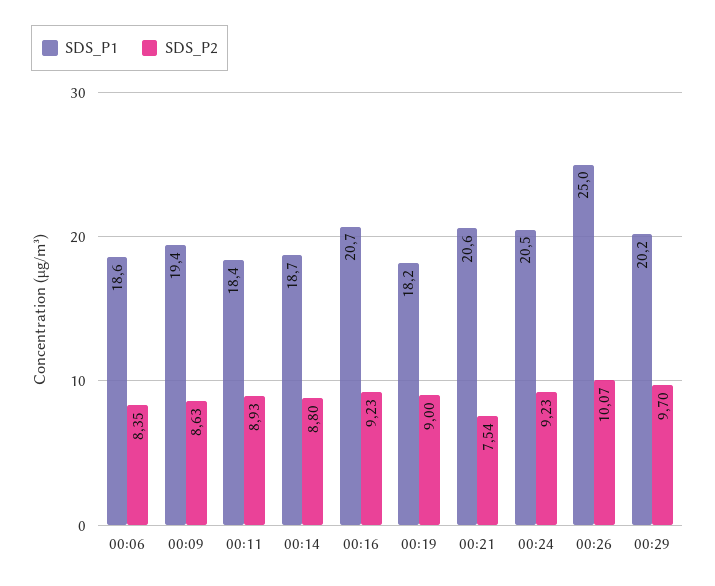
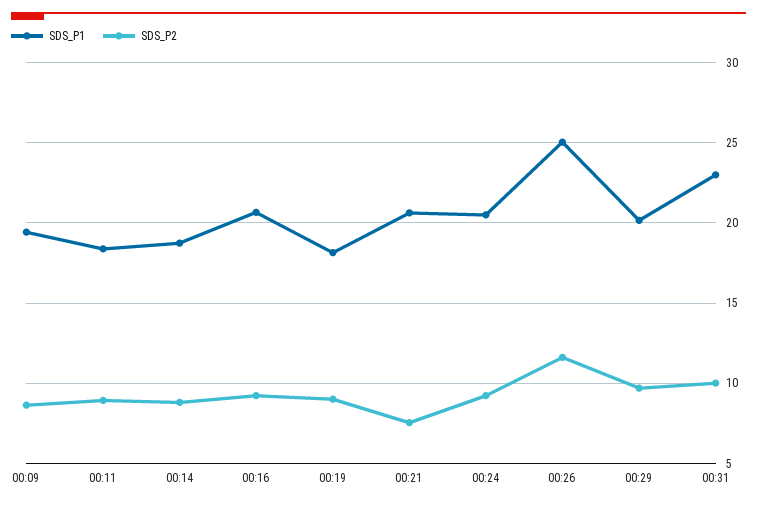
SDS_P1, 00:06: 18.6 -> none
SDS_P2, 00:06: 8.35 -> none
SDS_P2, 00:26: 10.07 -> 11.5
SDS_P1, 00:31: none -> 23
SDS_P2, 00:31: none -> 10

